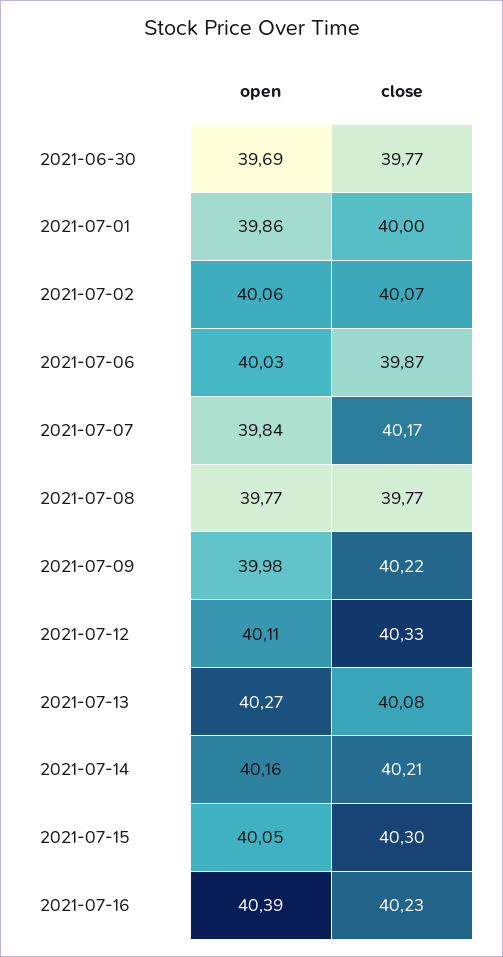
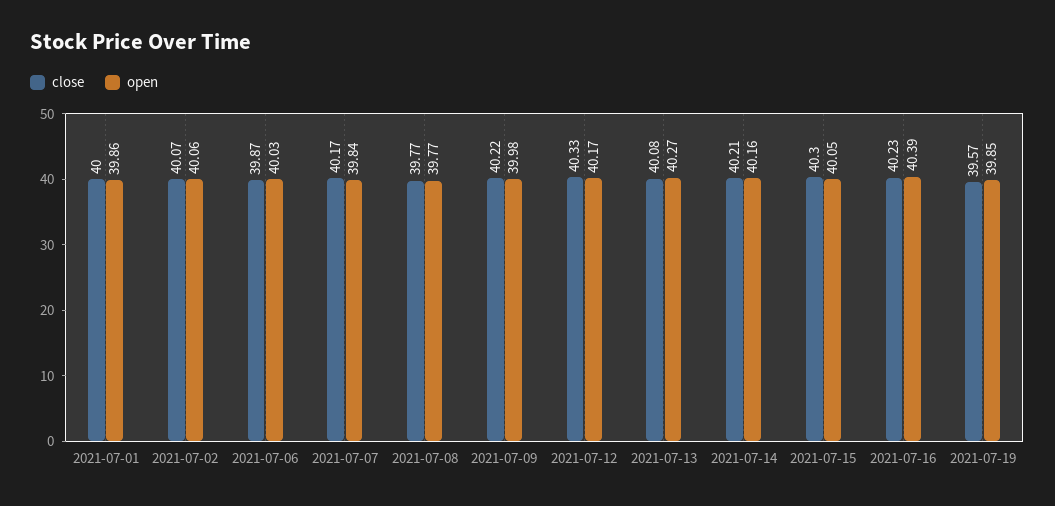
open, 2021-06-30: 39.69 -> none
close, 2021-06-30: 39.77 -> none
open, 2021-07-12: 40.11 -> 40.17
close, 2021-07-19: none -> 39.57
open, 2021-07-19: none -> 39.85

